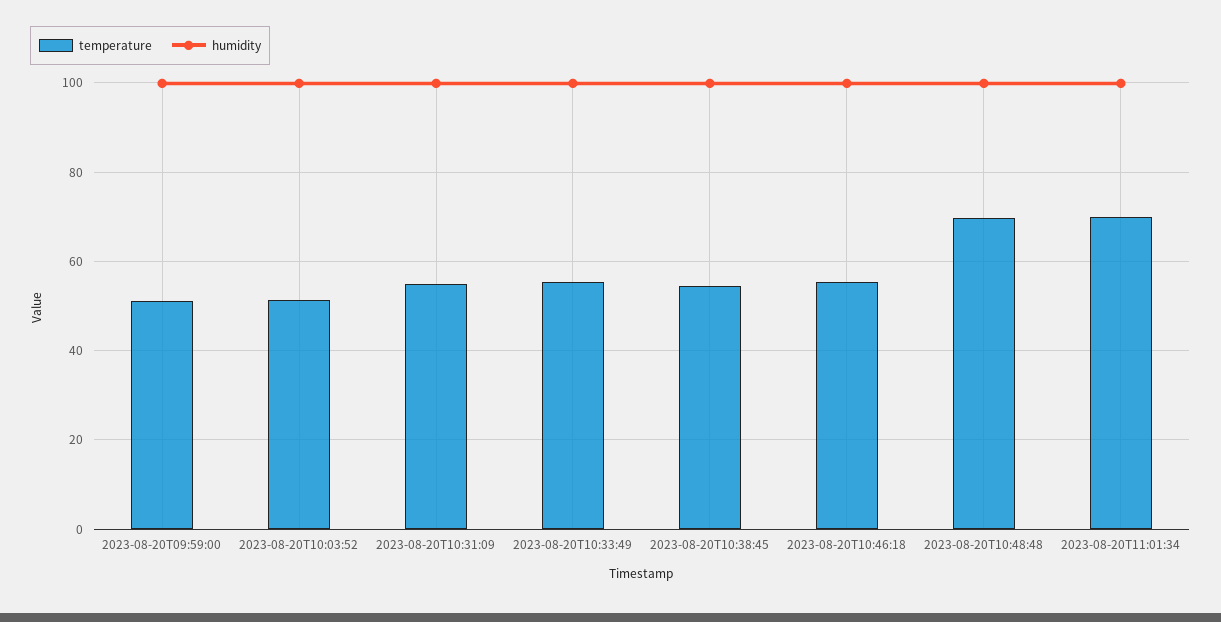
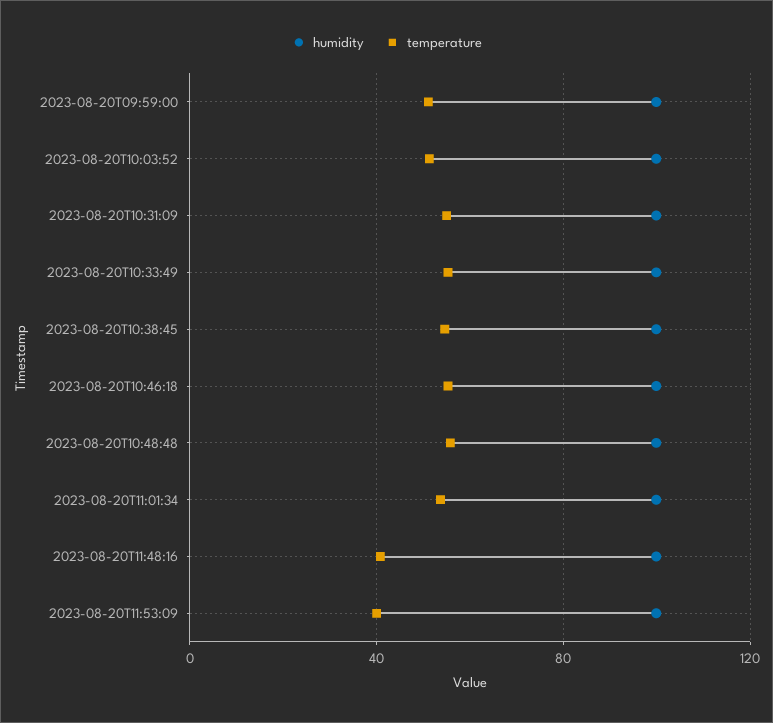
temperature, 2023-08-20T10:48:48: 70 -> 55
temperature, 2023-08-20T11:01:34: 70 -> 55
humidity, 2023-08-20T11:48:16: none -> 100
temperature, 2023-08-20T11:48:16: none -> 40
humidity, 2023-08-20T11:53:09: none -> 100
temperature, 2023-08-20T11:53:09: none -> 40

